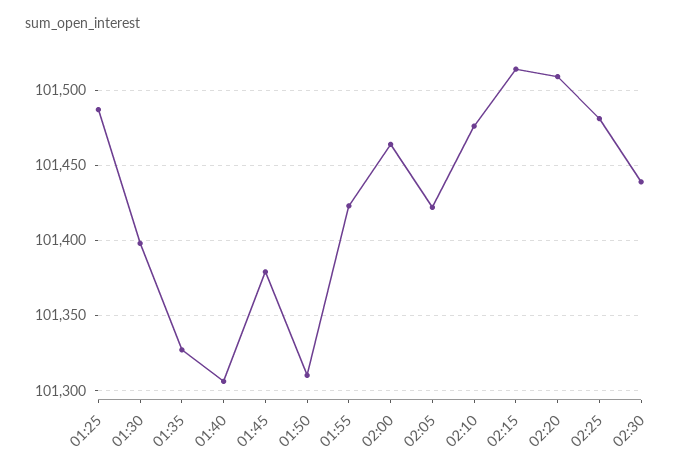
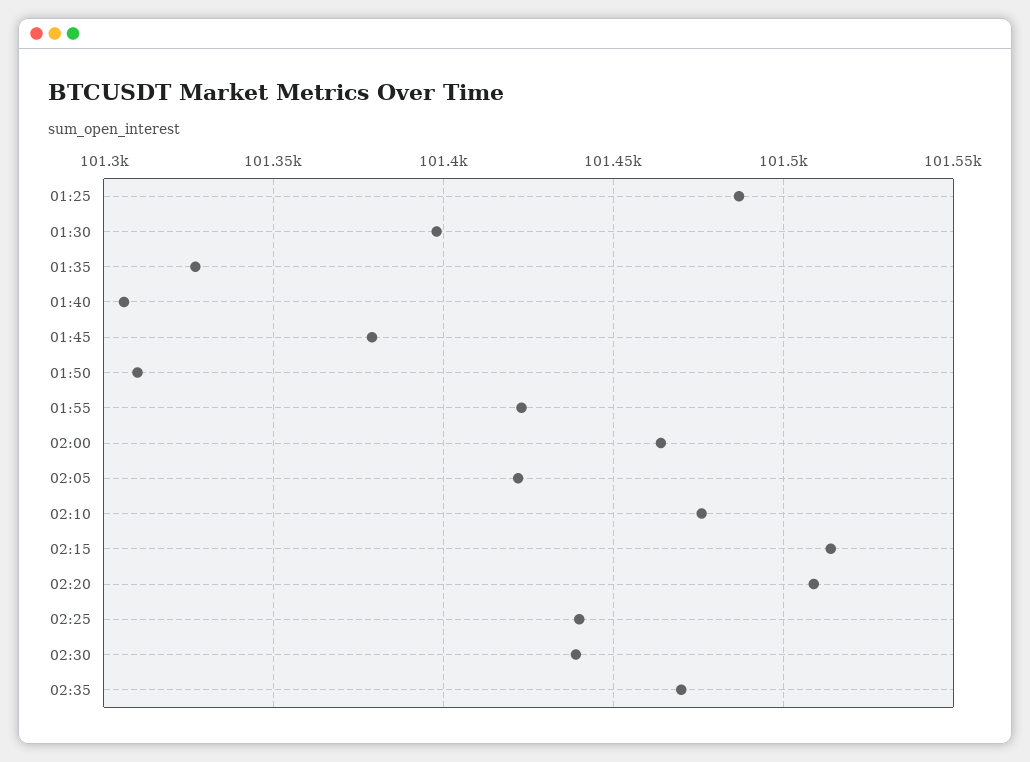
02:25: 101480 -> 101440
02:35: none -> 101470

